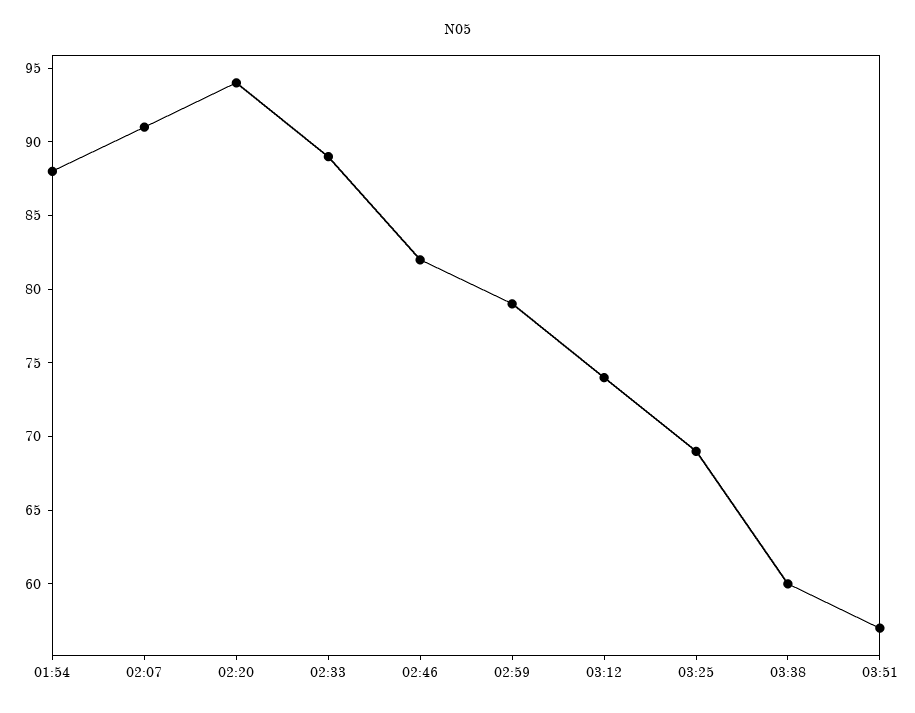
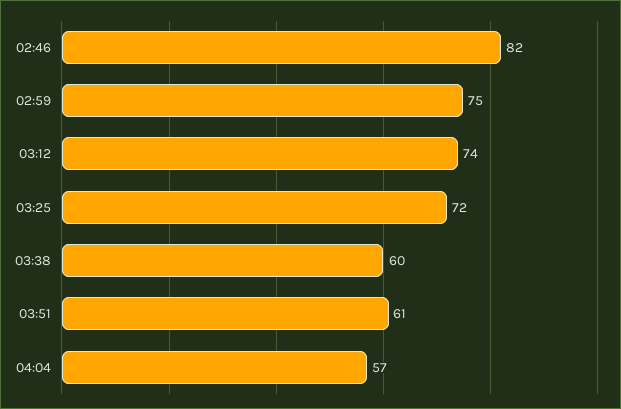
01:54: 88 -> none
02:07: 91 -> none
02:20: 94 -> none
02:33: 89 -> none
02:59: 79 -> 75
03:25: 69 -> 72
03:51: 57 -> 61
04:04: none -> 57

